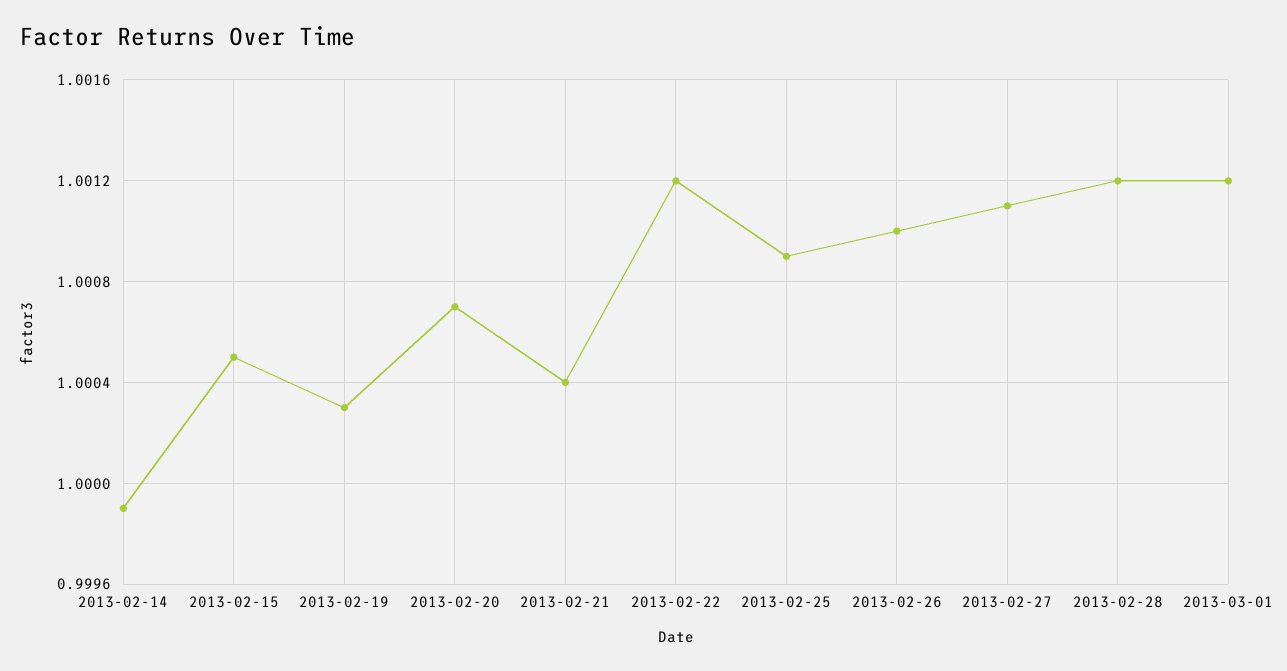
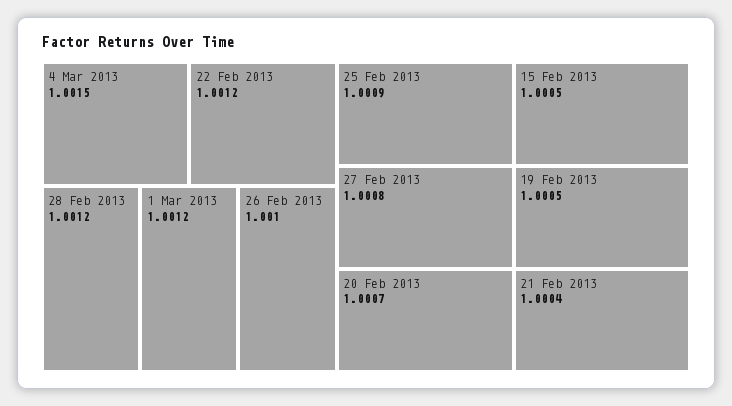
2013-02-14: 0.9999 -> none
2013-02-19: 1.0003 -> 1.0005
2013-02-27: 1.0011 -> 1.0008
4 Mar 2013: none -> 1.0015

